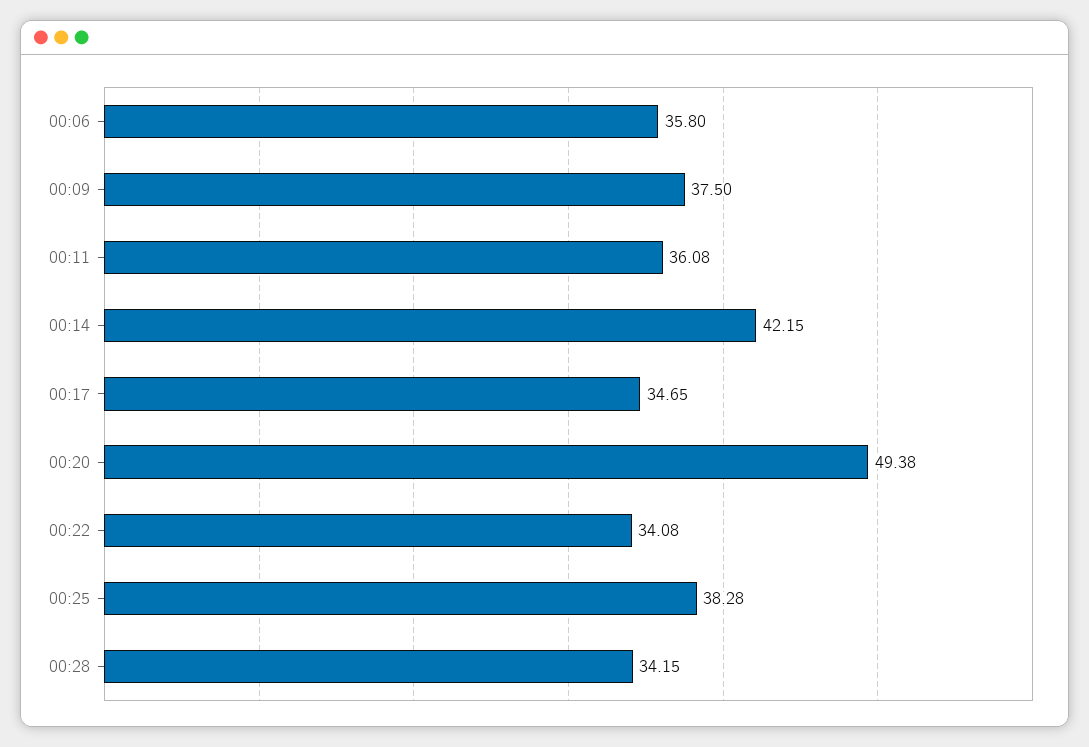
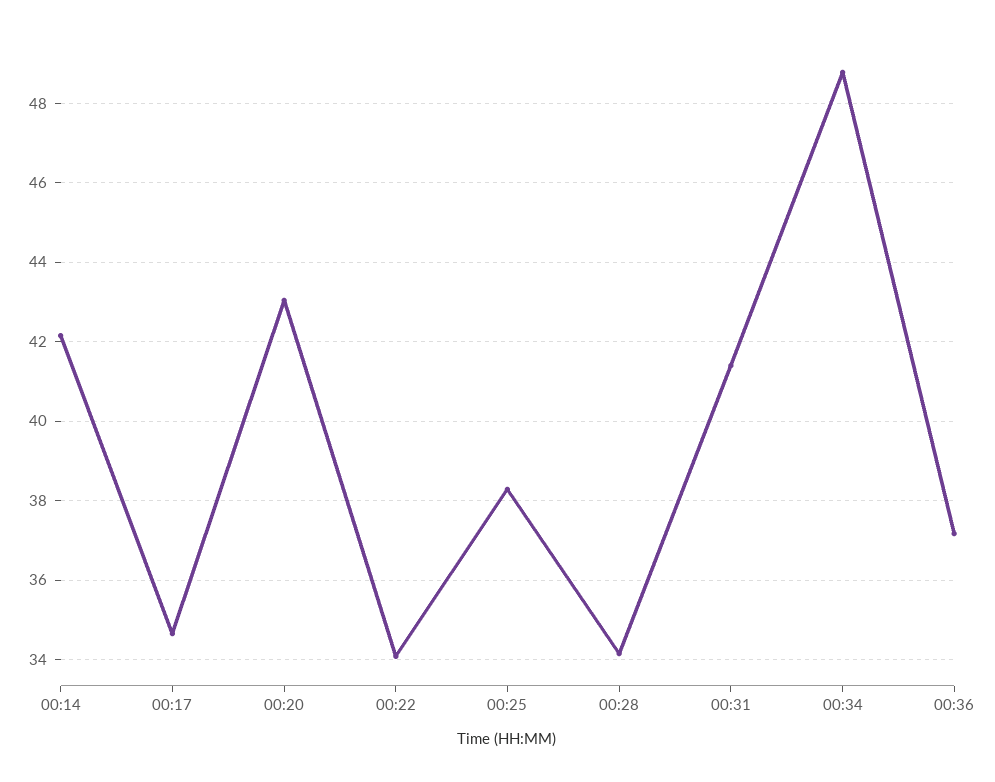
00:06: 35.8 -> none
00:09: 37.5 -> none
00:11: 36.08 -> none
00:20: 49.38 -> 43
00:31: none -> 41.4
00:34: none -> 48.8
00:36: none -> 37.2

